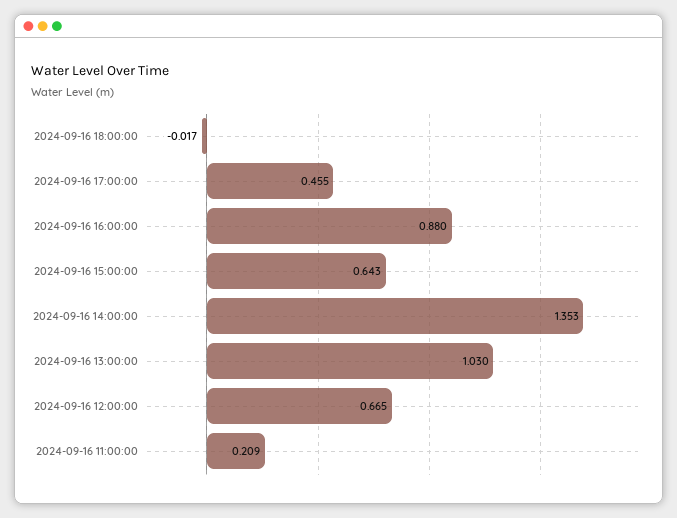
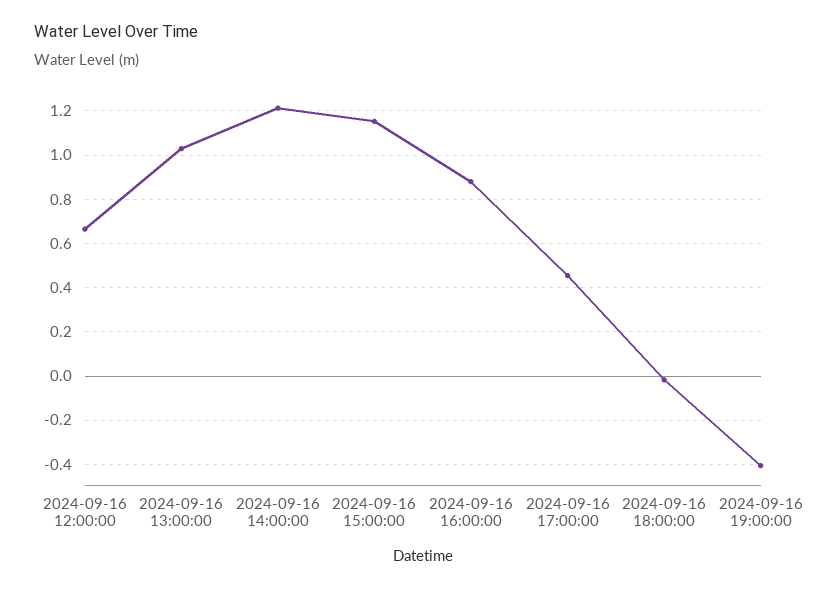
2024-09-16 15:00:00: 0.643 -> 1.15
2024-09-16 14:00:00: 1.353 -> 1.2
2024-09-16 11:00:00: 0.209 -> none
2024-09-16 19:00:00: none -> -0.4

